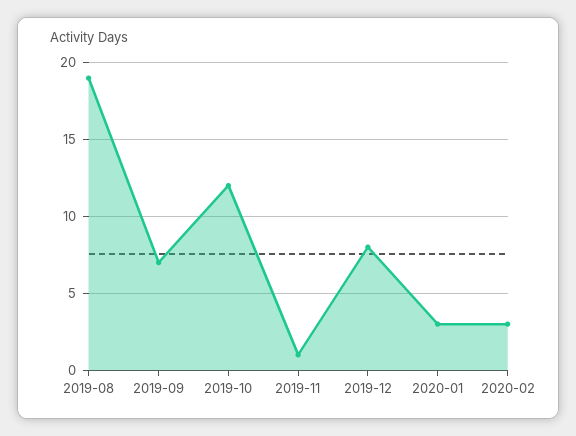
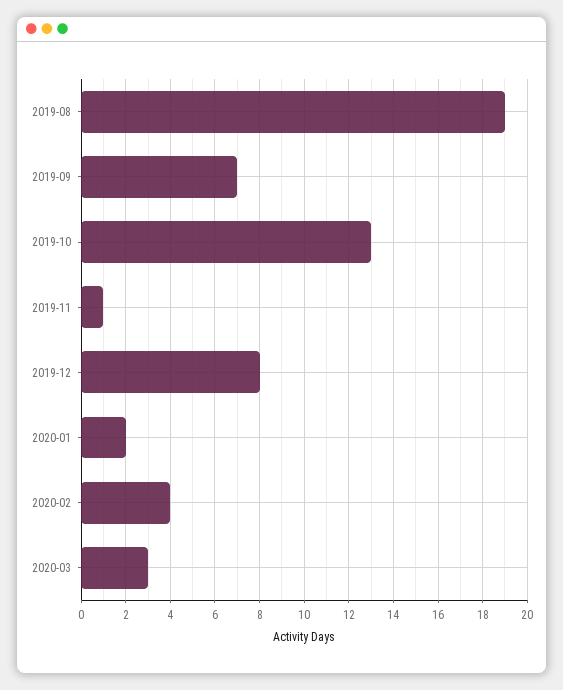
2019-10: 12 -> 13
2020-01: 3 -> 2
2020-02: 3 -> 4
2020-03: none -> 3

